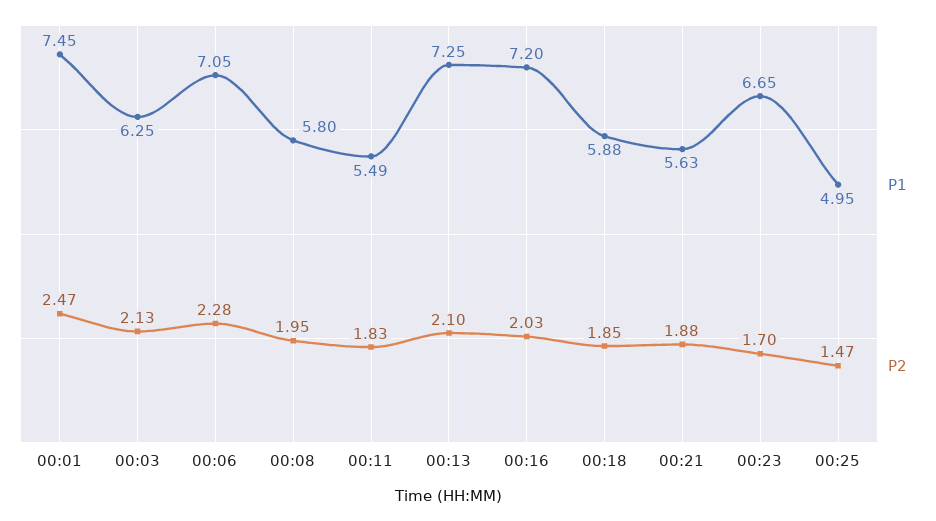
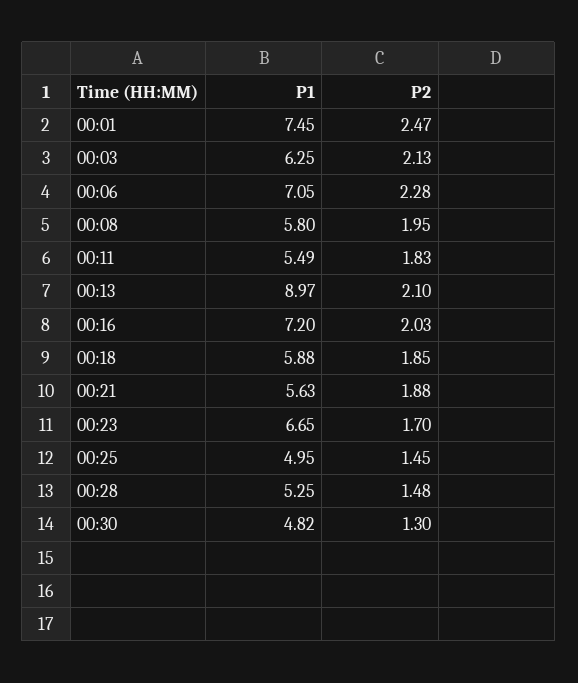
P1, 00:13: 7.25 -> 8.97
P2, 00:25: 1.47 -> 1.45
P1, 00:28: none -> 5.25
P2, 00:28: none -> 1.48
P1, 00:30: none -> 4.82
P2, 00:30: none -> 1.3

